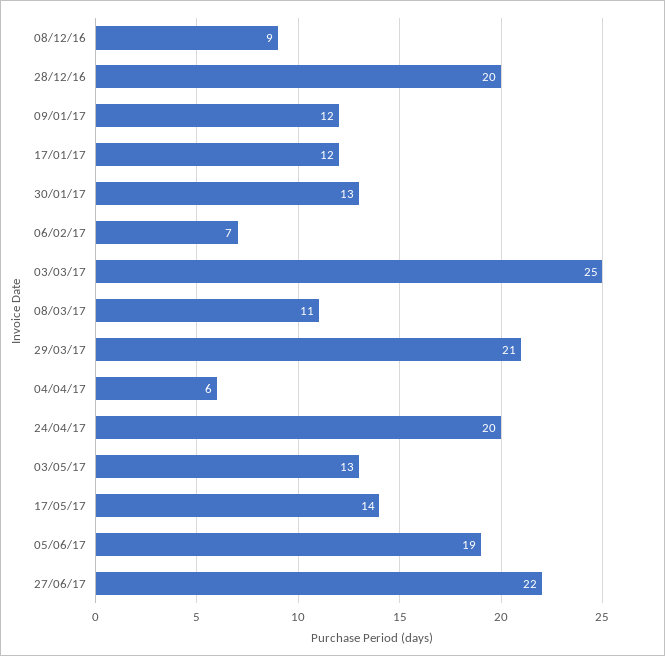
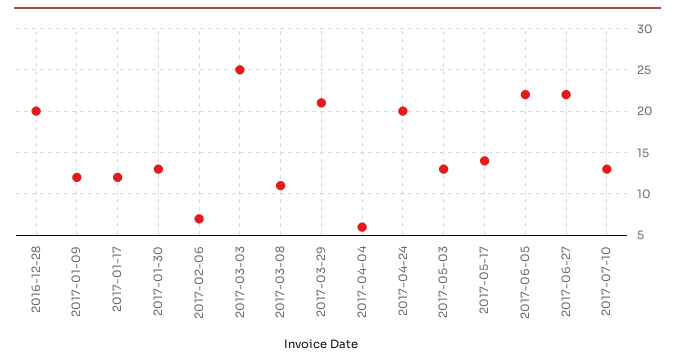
08/12/16: 9 -> none
05/06/17: 19 -> 22
2017-07-10: none -> 13

